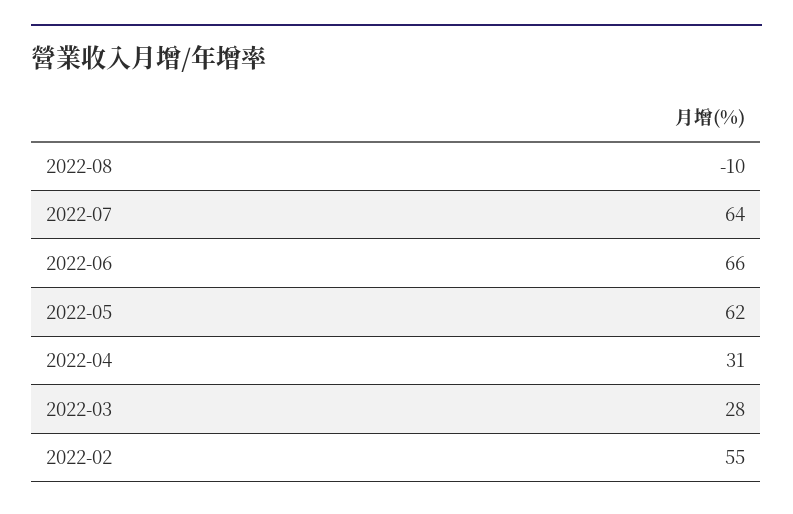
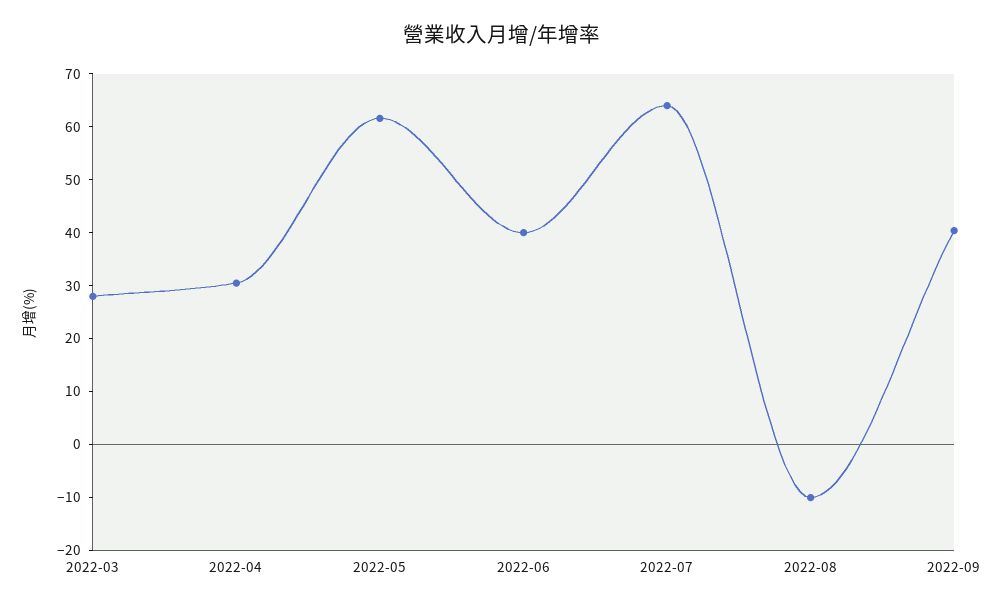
2022-06: 66 -> 40
2022-02: 55 -> none
2022-09: none -> 40

